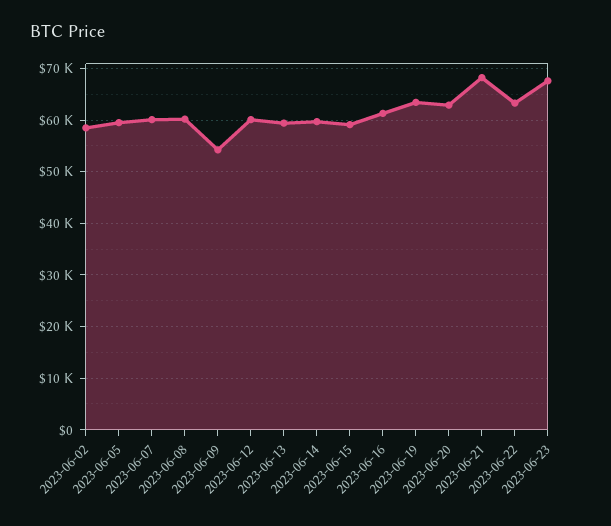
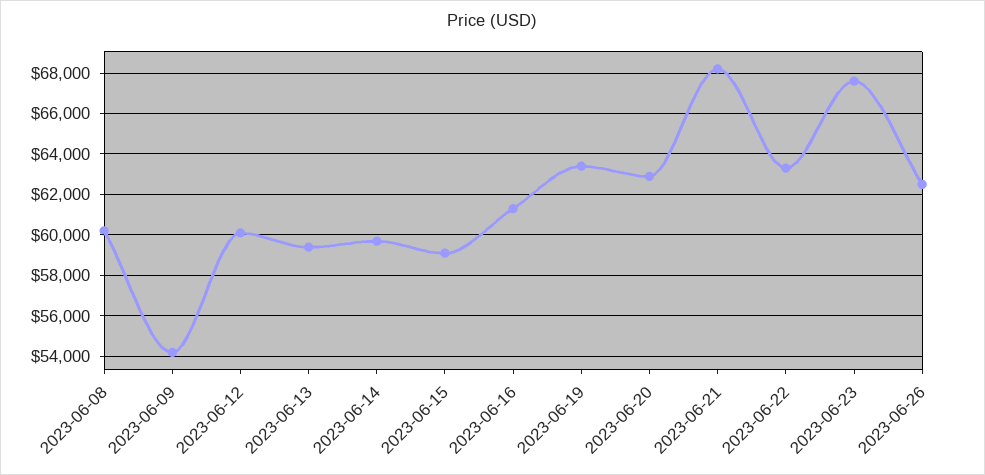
2023-06-02: 58000 -> none
2023-06-05: 60000 -> none
2023-06-07: 60000 -> none
2023-06-26: none -> 62500

